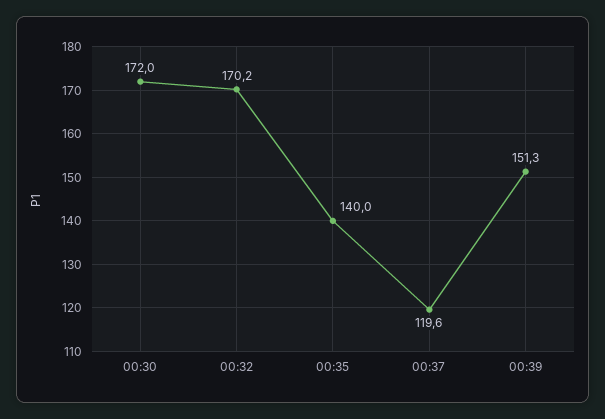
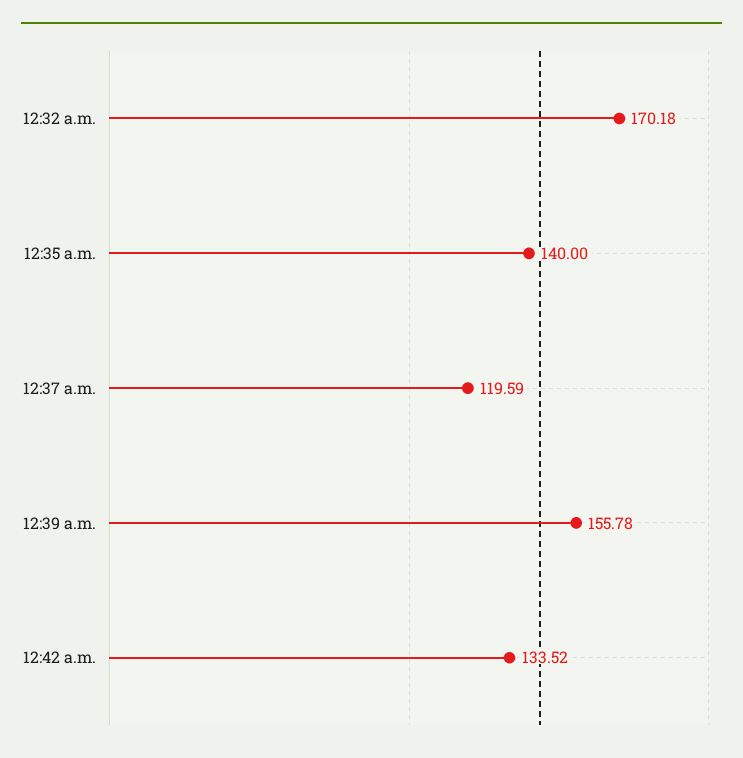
00:30: 172 -> none
00:39: 151.3 -> 155.78
12:42 a.m.: none -> 133.52

